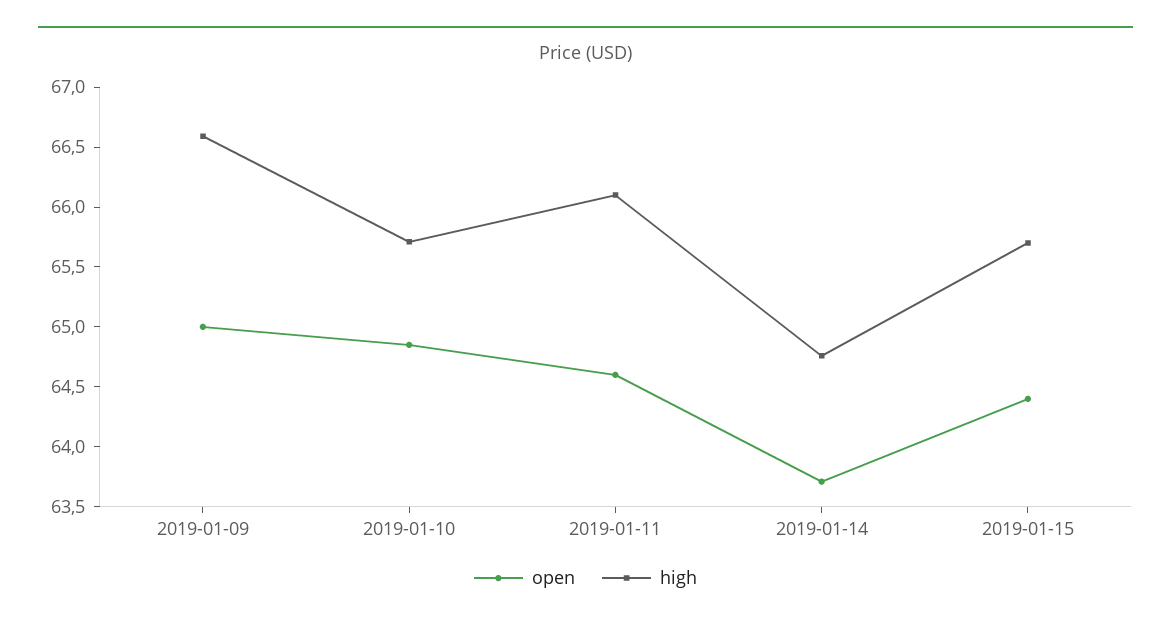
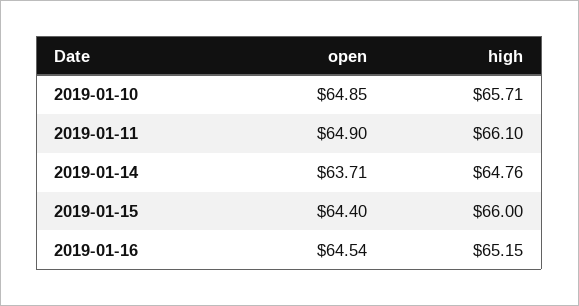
open, 2019-01-09: 65 -> none
high, 2019-01-09: 66.6 -> none
open, 2019-01-11: 64.6 -> 64.9
high, 2019-01-15: 65.7 -> 66
open, 2019-01-16: none -> 64.54
high, 2019-01-16: none -> 65.15

